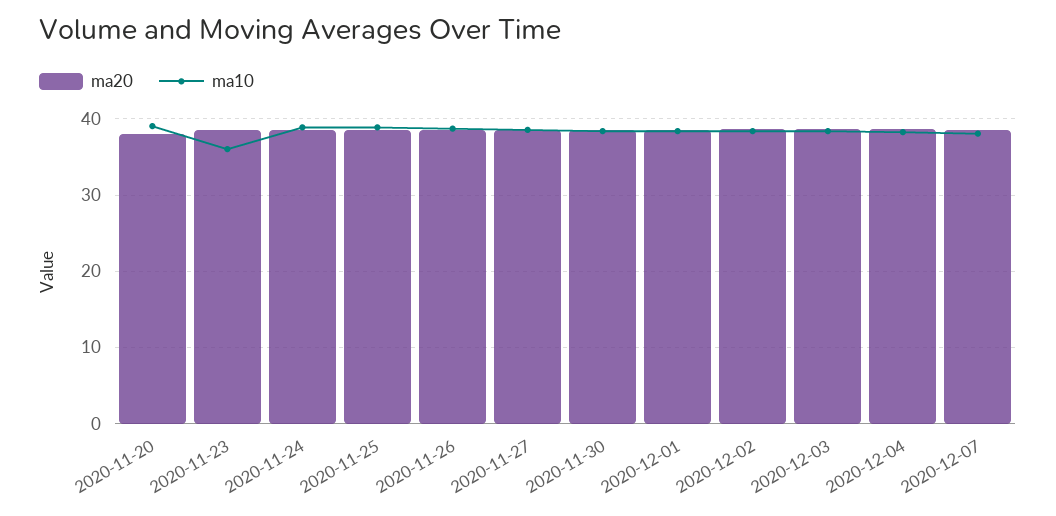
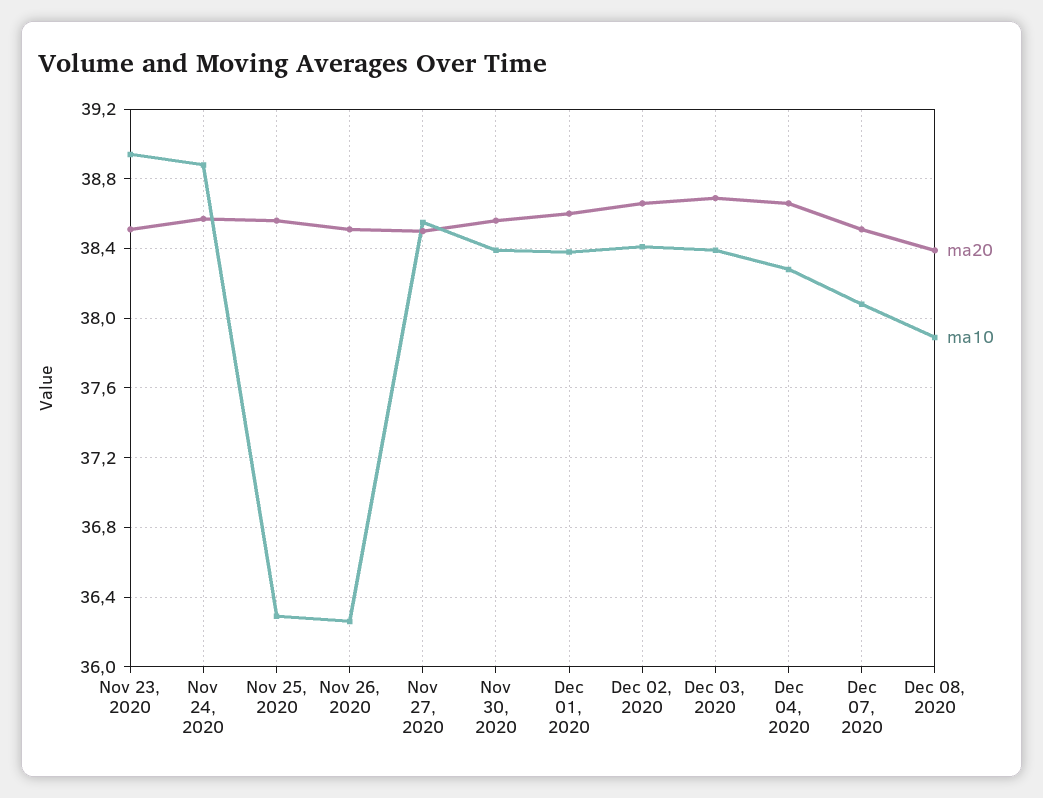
ma20, 2020-11-20: 38 -> none
ma10, 2020-11-20: 39 -> none
ma10, 2020-11-23: 36 -> 38.95
ma10, 2020-11-25: 39 -> 36.3
ma10, 2020-11-26: 39 -> 36.25
ma20, Dec 08, 2020: none -> 38.4
ma10, Dec 08, 2020: none -> 37.9

